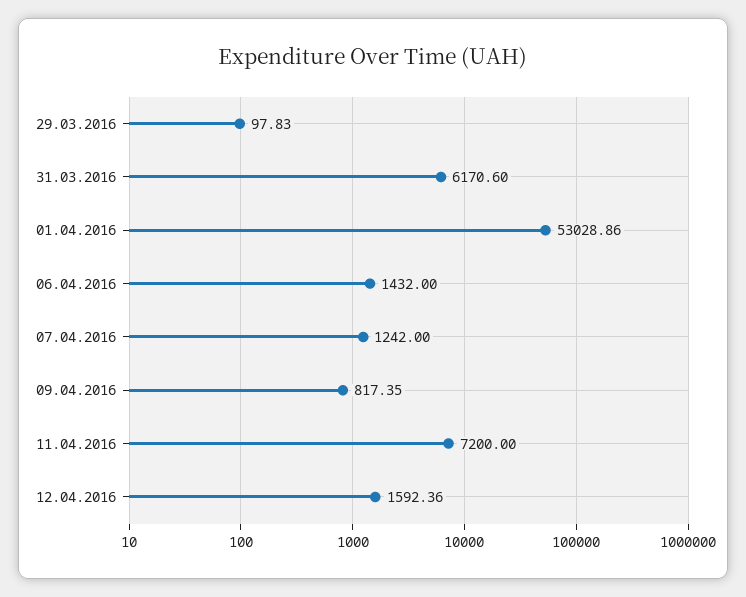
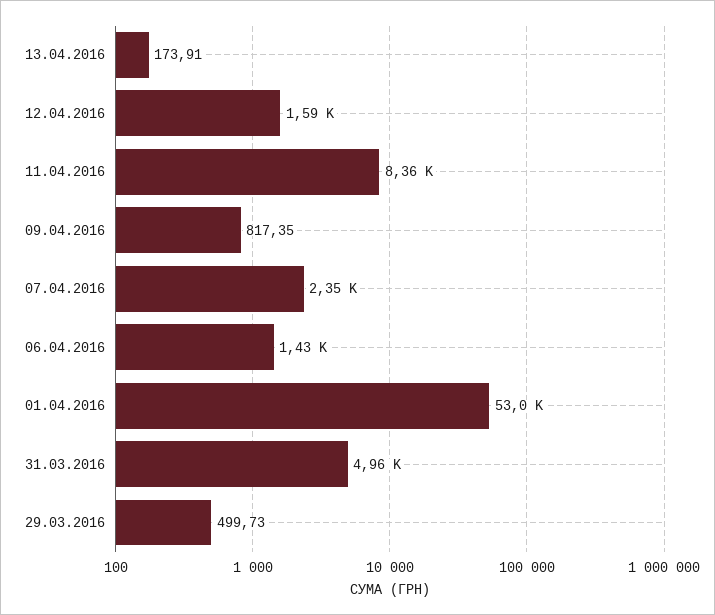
29.03.2016: 97.83 -> 499.73
31.03.2016: 6170.6 -> 4960
07.04.2016: 1242 -> 2350
11.04.2016: 7200 -> 8360
13.04.2016: none -> 173.91

